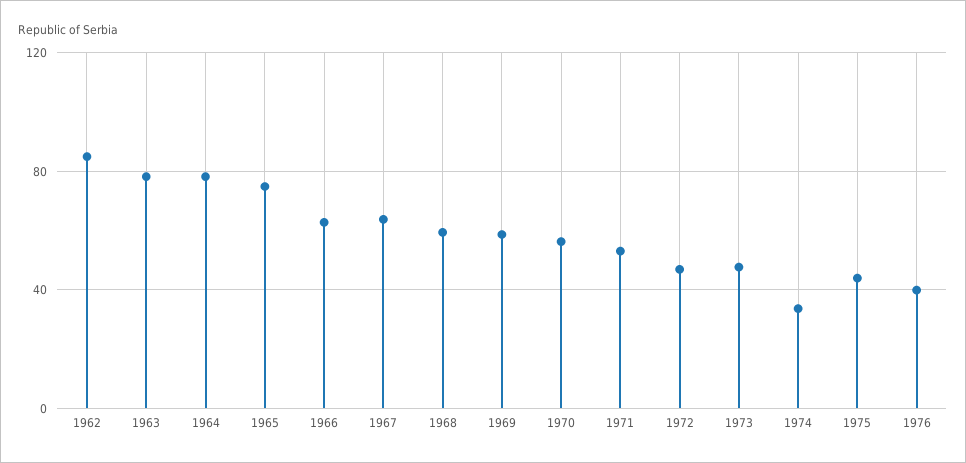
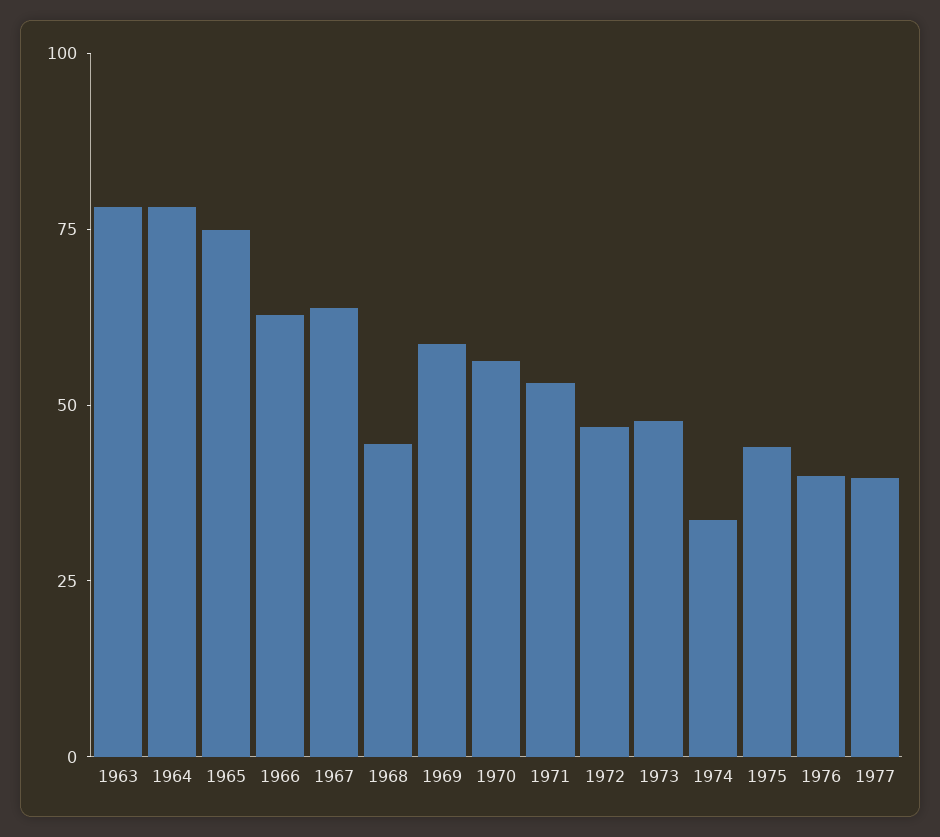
1962: 85 -> none
1968: 60 -> 45
1977: none -> 40

